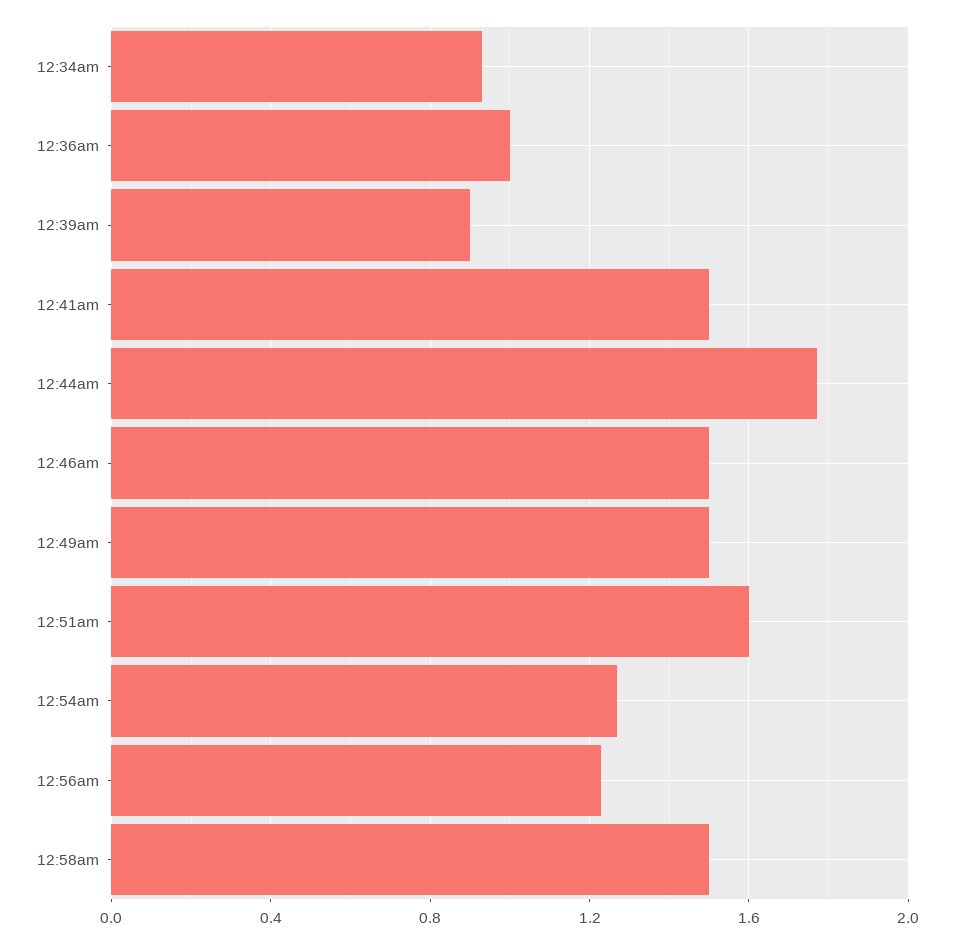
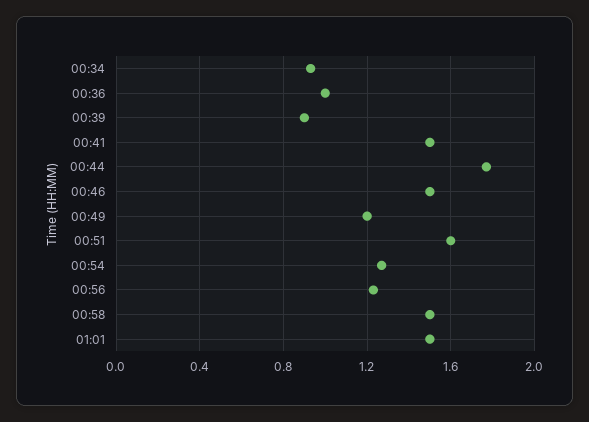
12:49am: 1.5 -> 1.2
01:01: none -> 1.5

